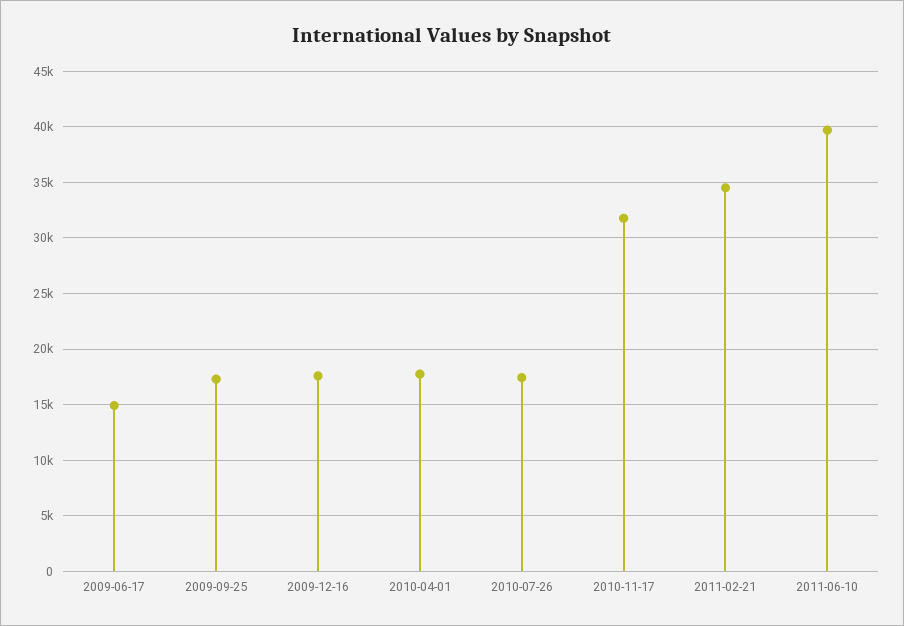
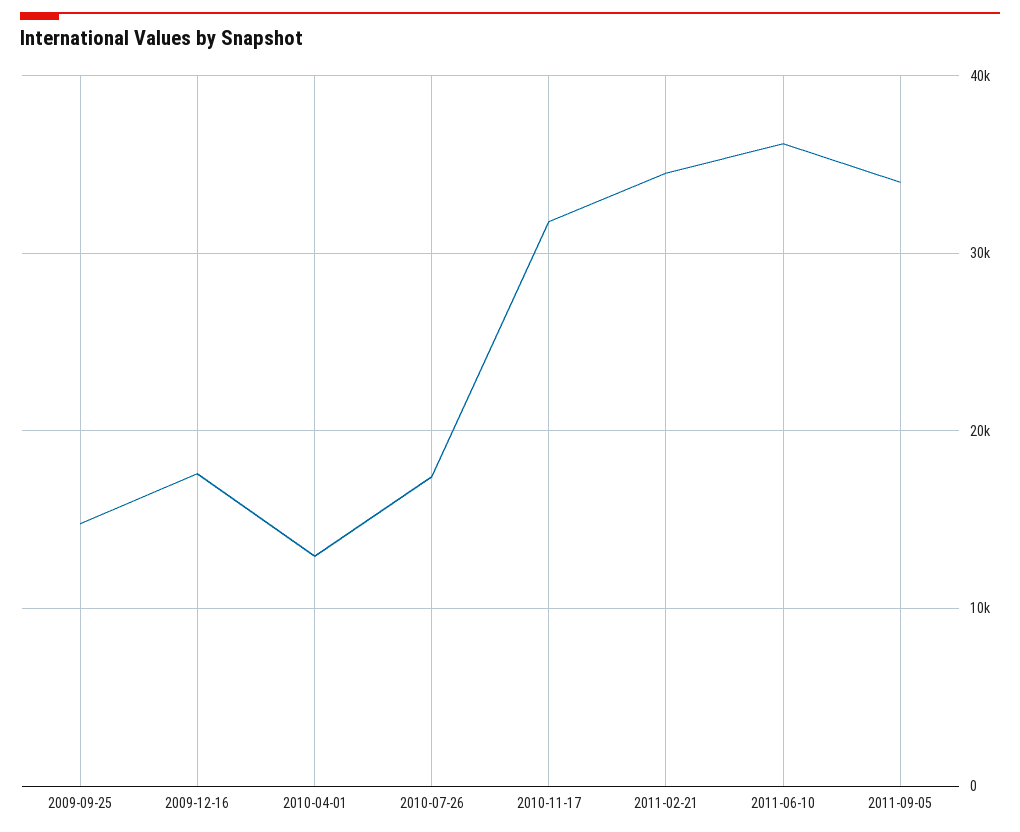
2009-06-17: 15000 -> none
2009-09-25: 17000 -> 15000
2010-04-01: 18000 -> 13000
2011-06-10: 40000 -> 36000
2011-09-05: none -> 34000

